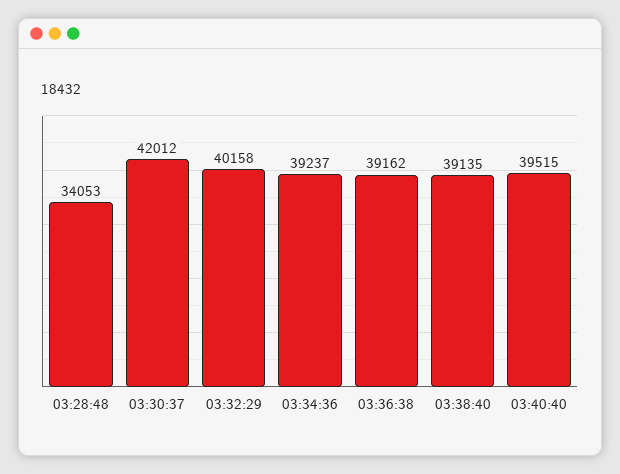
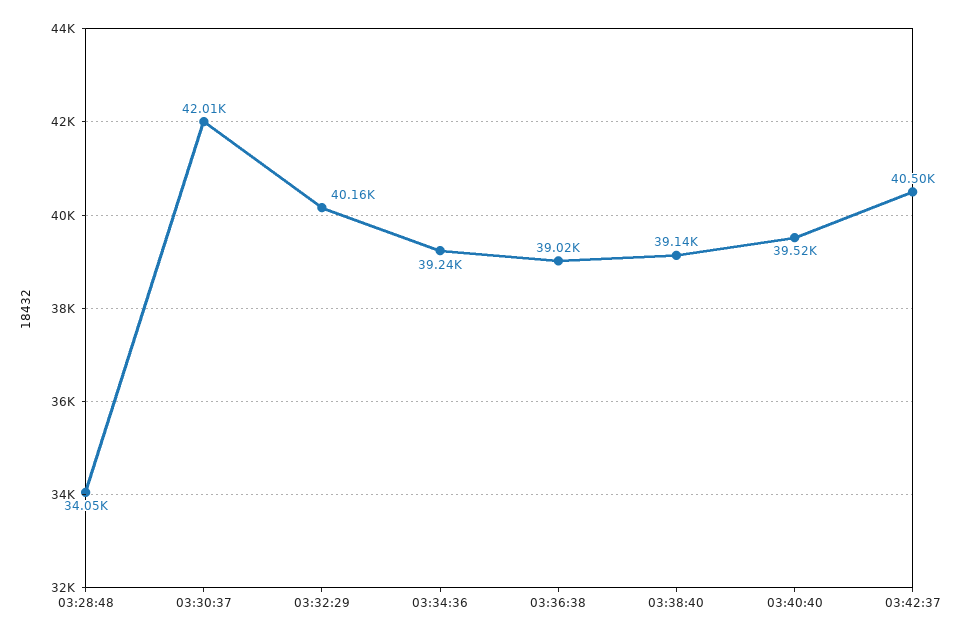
03:36:38: 39162 -> 39020
03:42:37: none -> 40500

